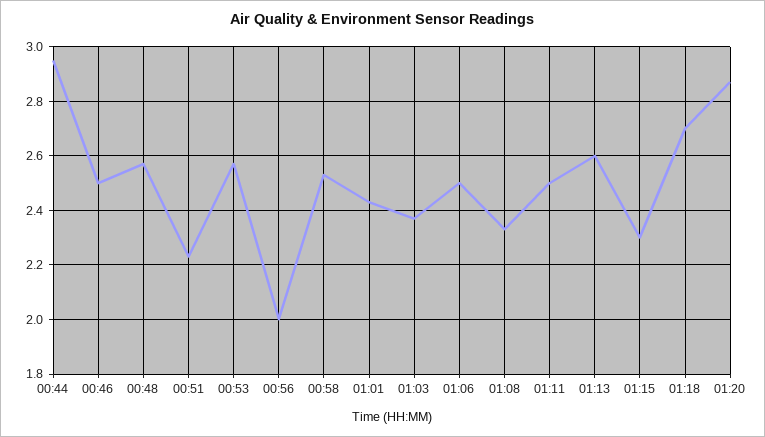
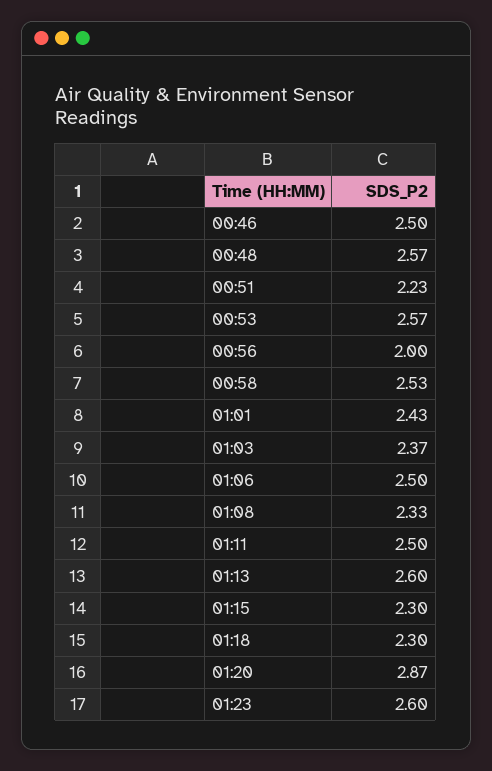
00:44: 2.95 -> none
01:18: 2.7 -> 2.3
01:23: none -> 2.6

